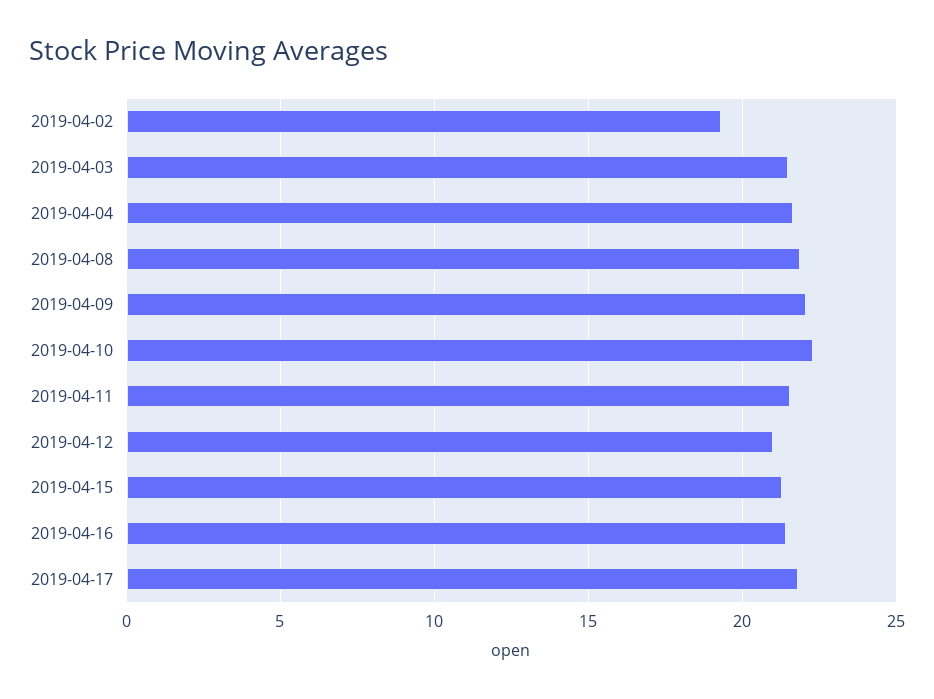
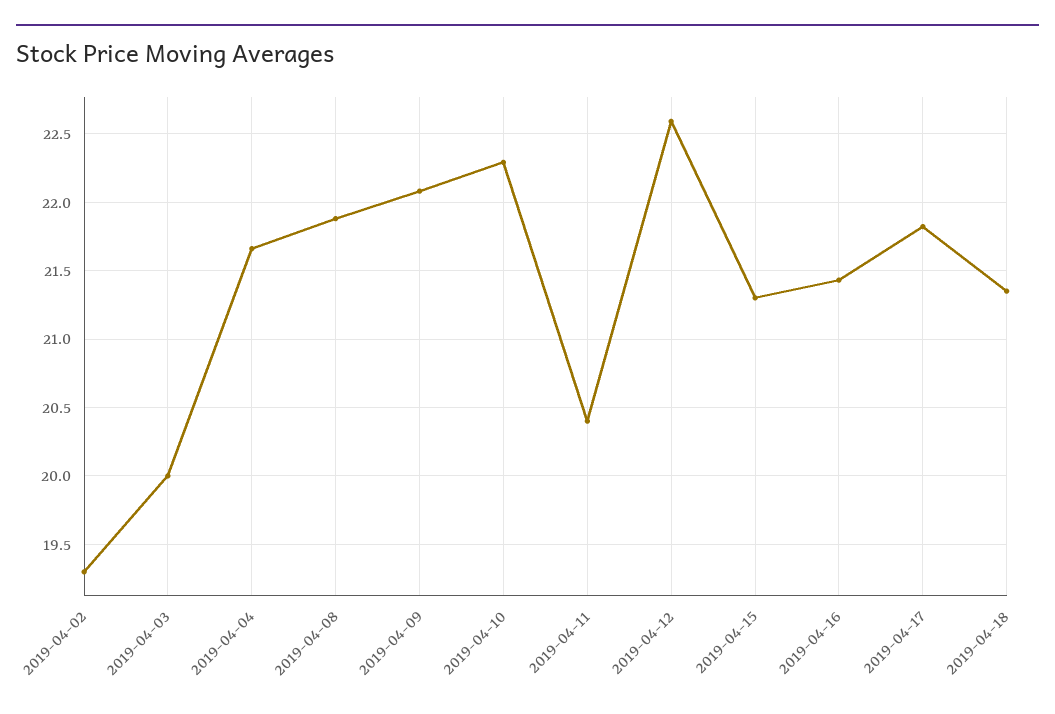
2019-04-03: 21.5 -> 20
2019-04-11: 21.5 -> 20.4
2019-04-12: 21 -> 22.6
2019-04-18: none -> 21.35

